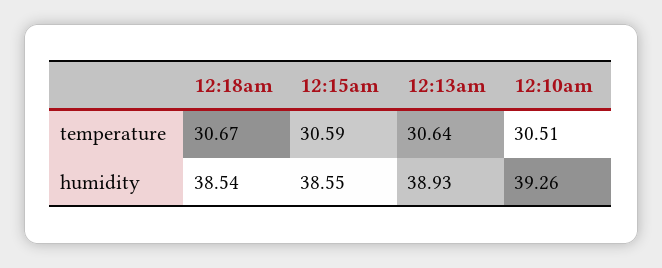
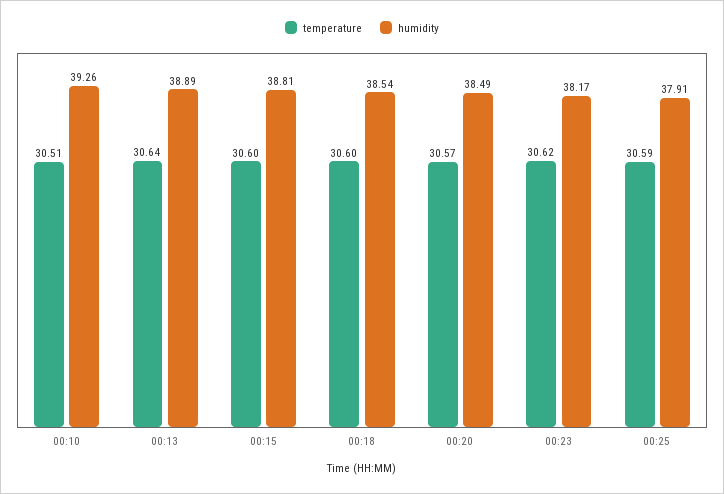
temperature, 12:18am: 30.67 -> 30.6
temperature, 12:15am: 30.59 -> 30.6
humidity, 12:15am: 38.55 -> 38.81
humidity, 12:13am: 38.93 -> 38.89
temperature, 00:20: none -> 30.57
humidity, 00:20: none -> 38.49
temperature, 00:23: none -> 30.62
humidity, 00:23: none -> 38.17
temperature, 00:25: none -> 30.59
humidity, 00:25: none -> 37.91

